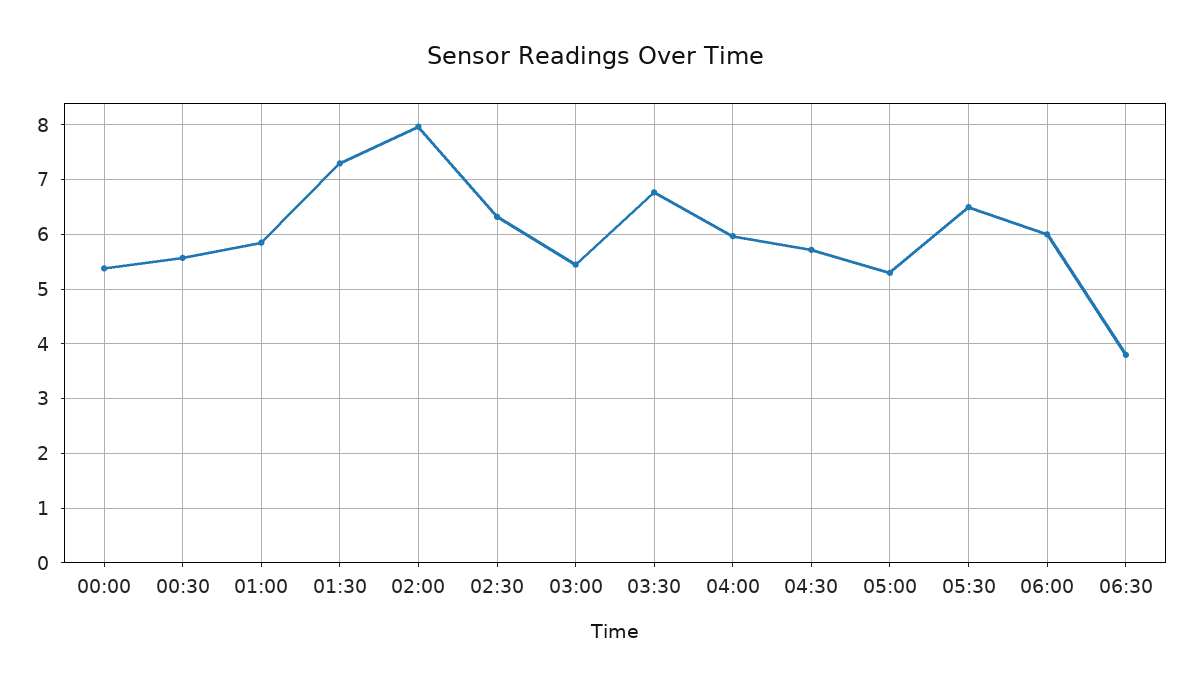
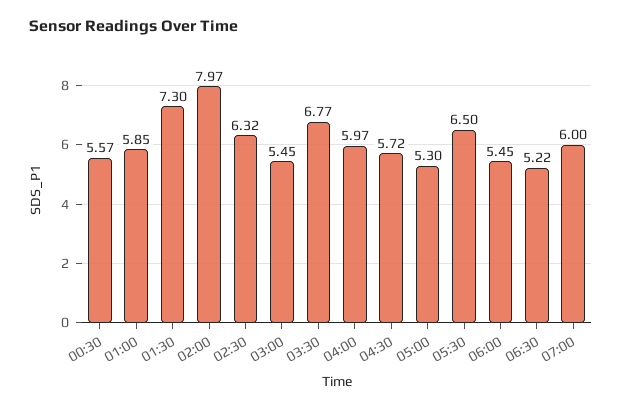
00:00: 5.4 -> none
06:00: 6 -> 5.45
06:30: 3.8 -> 5.22
07:00: none -> 6

